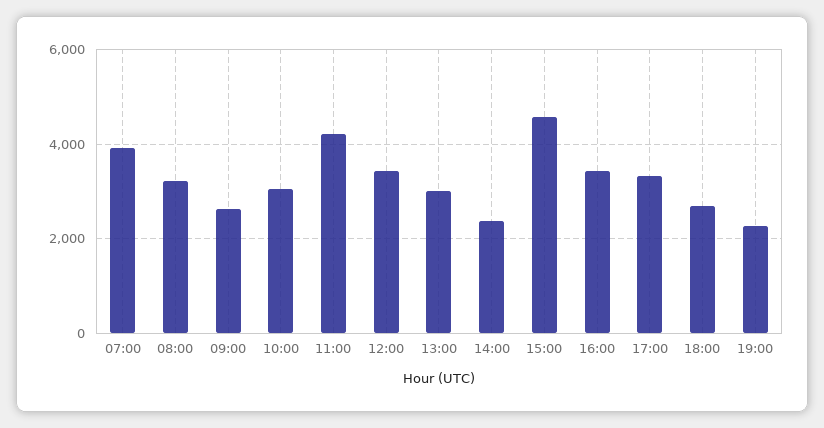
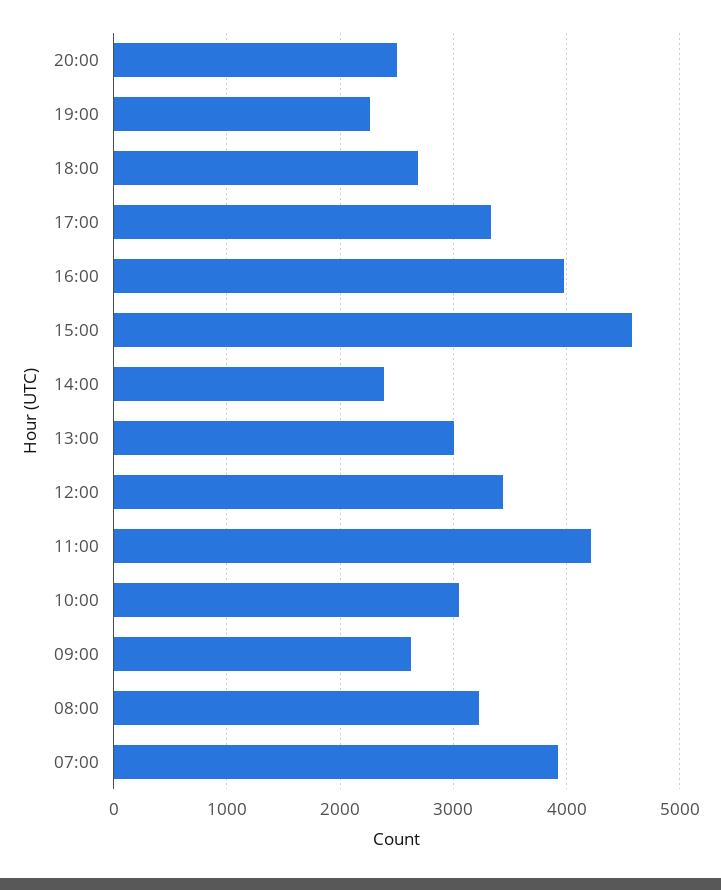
16:00: 3400 -> 4000
20:00: none -> 2500

